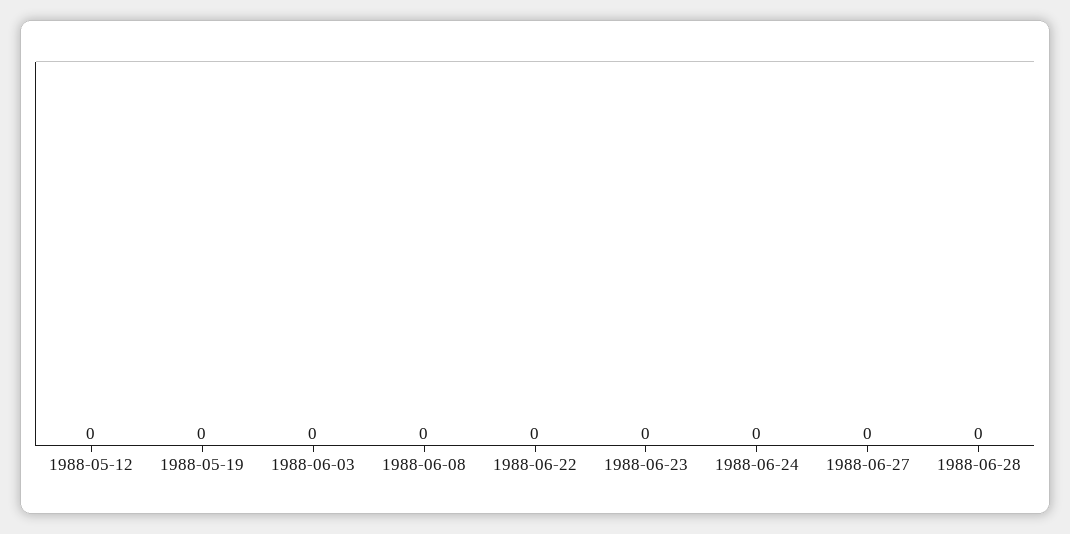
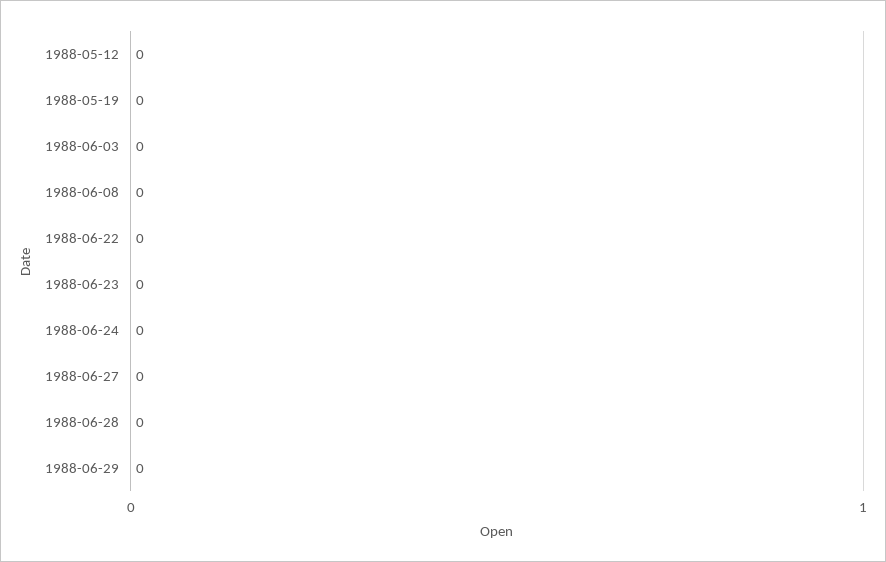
1988-06-29: none -> 0

